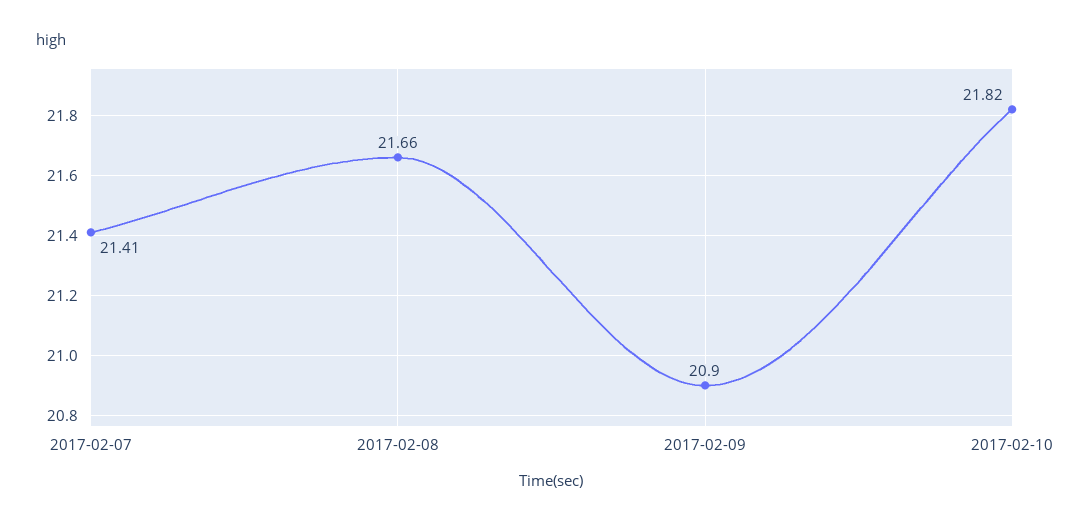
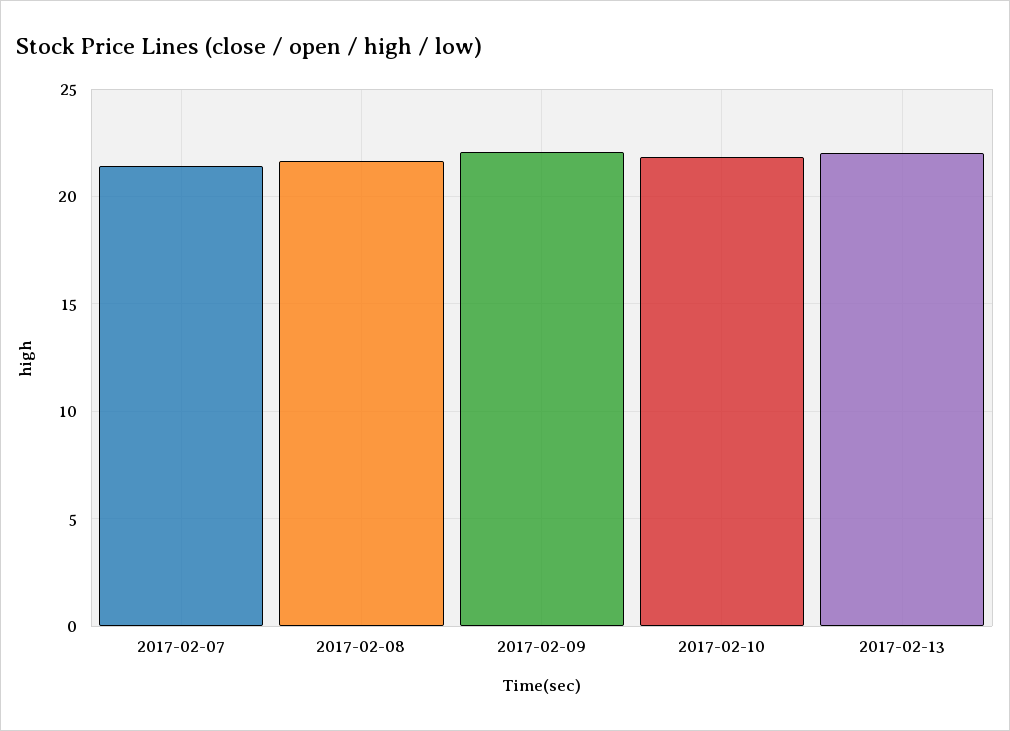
2017-02-09: 20.9 -> 22
2017-02-13: none -> 22

